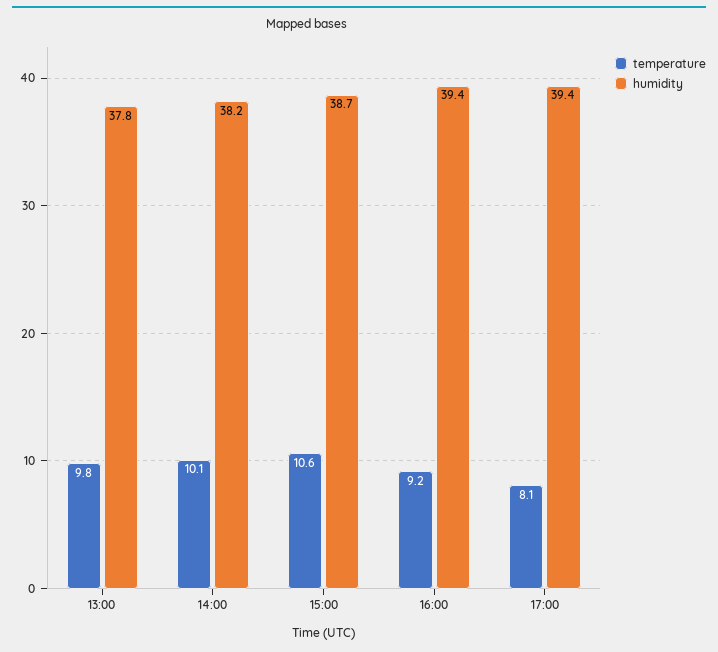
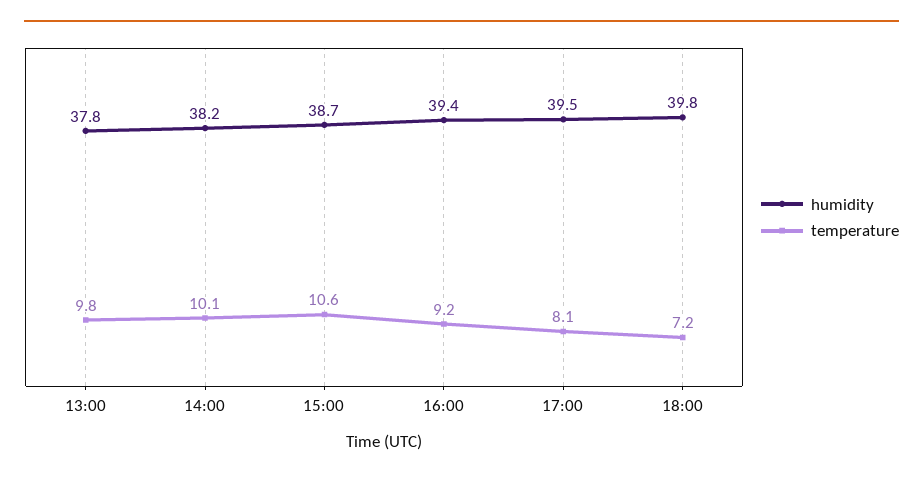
humidity, 17:00: 39.4 -> 39.5
humidity, 18:00: none -> 39.8
temperature, 18:00: none -> 7.2

